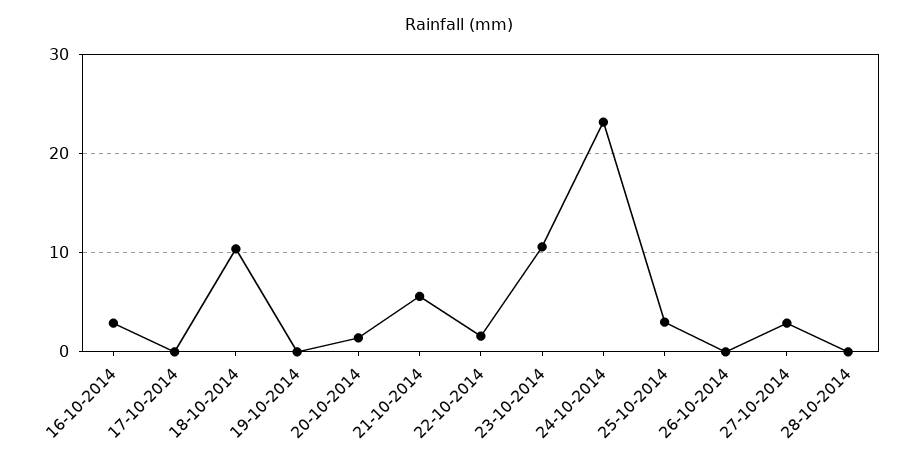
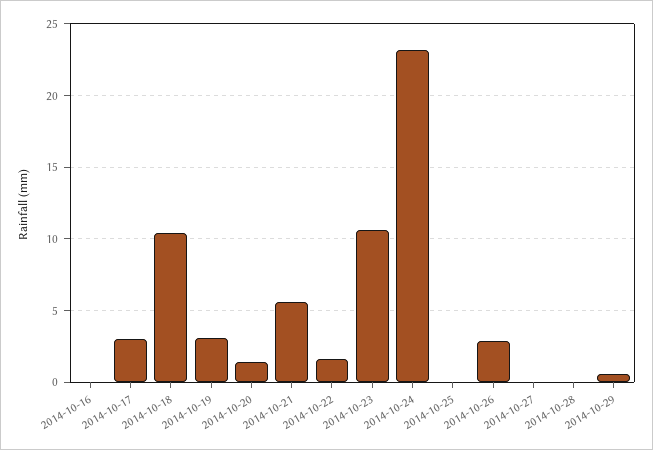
16-10-2014: 3 -> 0
17-10-2014: 0 -> 3
19-10-2014: 0 -> 3
25-10-2014: 3 -> 0
26-10-2014: 0 -> 3
27-10-2014: 3 -> 0
2014-10-29: none -> 0.5

